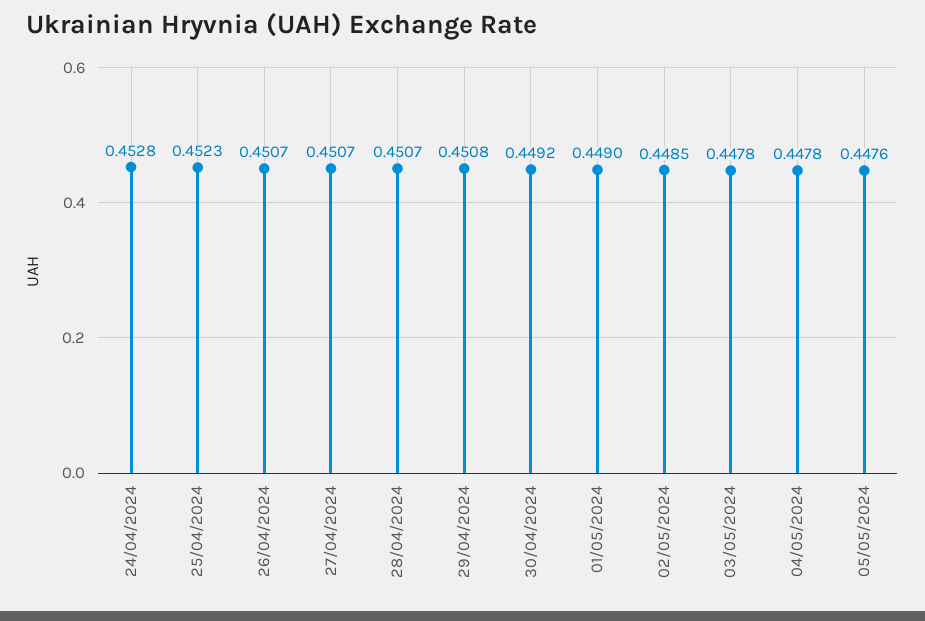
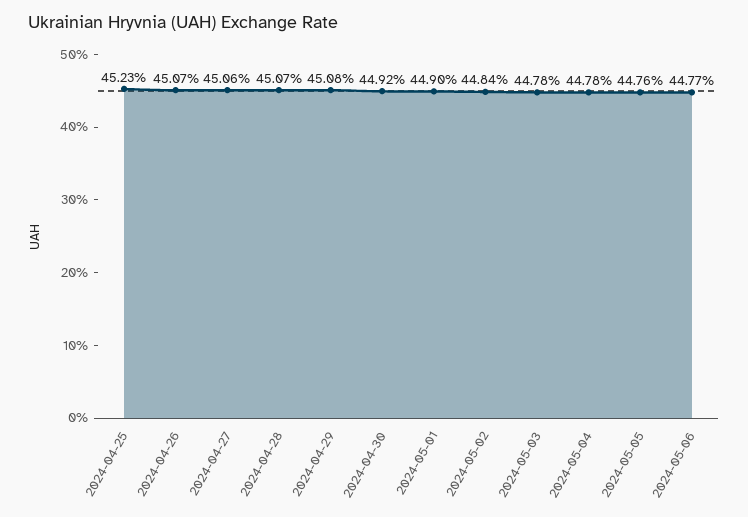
24/04/2024: 0.4528 -> none
27/04/2024: 0.4507 -> 0.4506
02/05/2024: 0.4485 -> 0.4484
2024-05-06: none -> 0.4477

